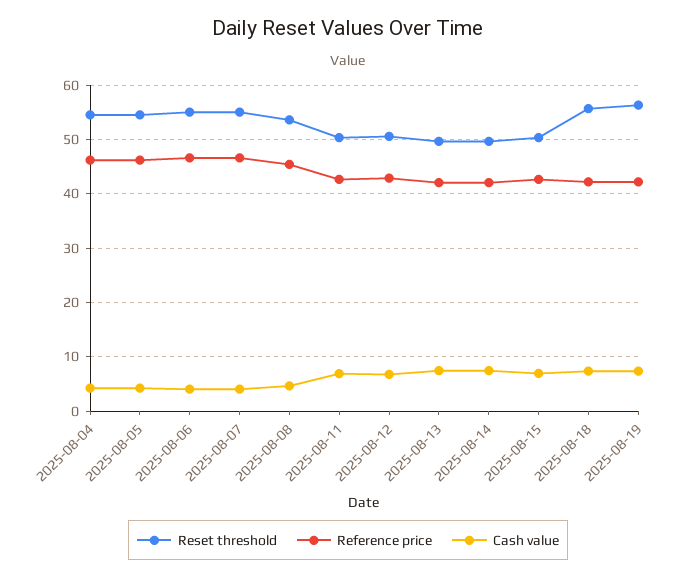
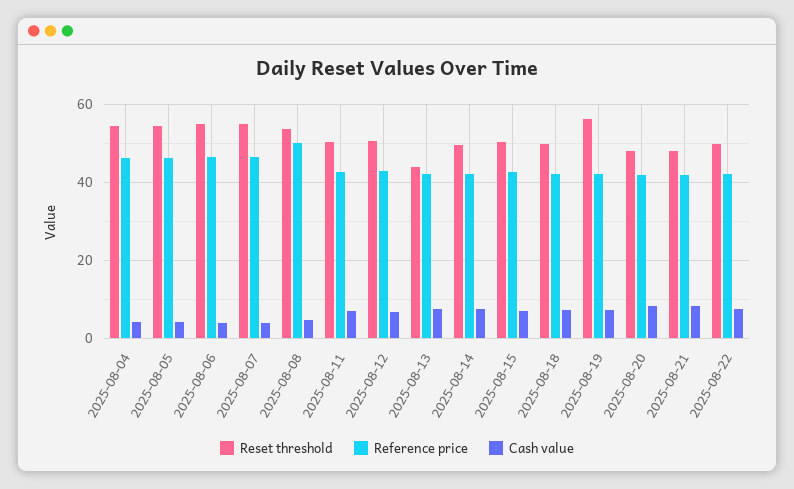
Reference price, 2025-08-08: 46 -> 50
Reset threshold, 2025-08-13: 50 -> 44
Reset threshold, 2025-08-18: 56 -> 50
Reset threshold, 2025-08-20: none -> 48
Reference price, 2025-08-20: none -> 42
Cash value, 2025-08-20: none -> 8
Reset threshold, 2025-08-21: none -> 48
Reference price, 2025-08-21: none -> 42
Cash value, 2025-08-21: none -> 8
Reset threshold, 2025-08-22: none -> 50
Reference price, 2025-08-22: none -> 42
Cash value, 2025-08-22: none -> 8

